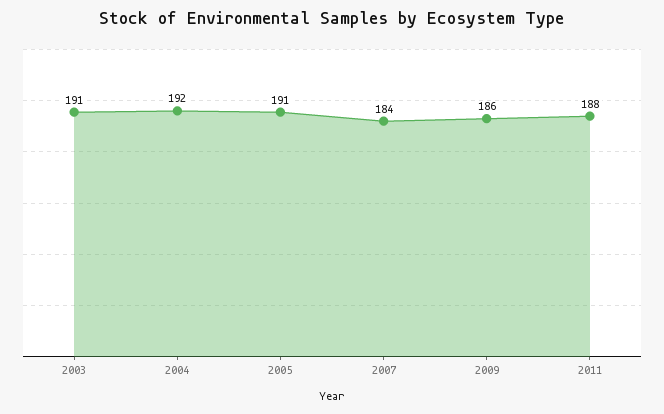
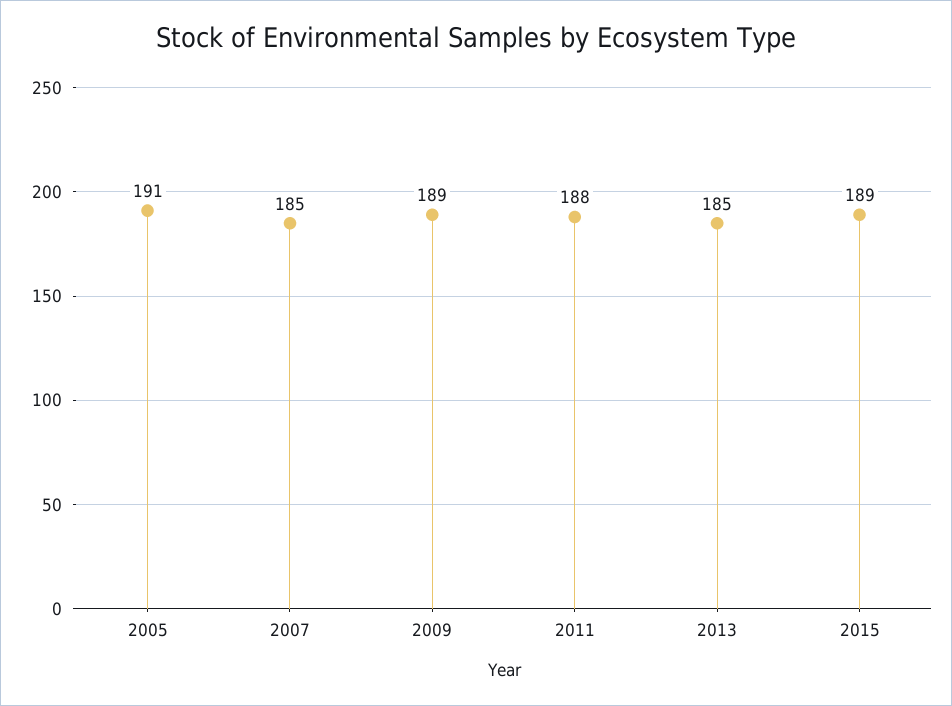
2003: 191 -> none
2004: 192 -> none
2007: 184 -> 185
2009: 186 -> 189
2013: none -> 185
2015: none -> 189

